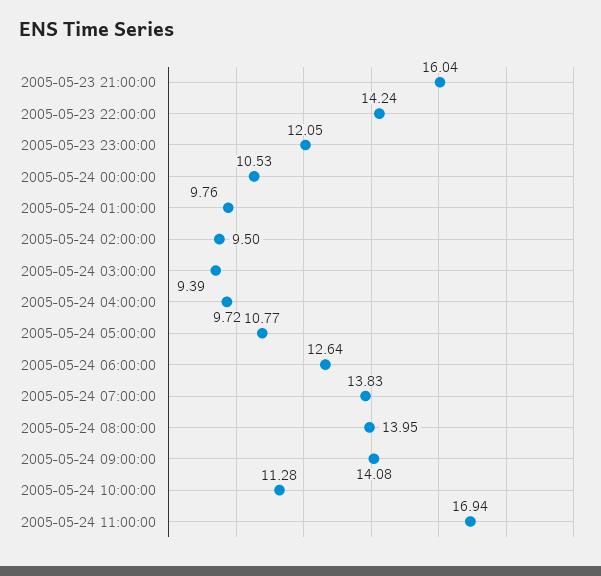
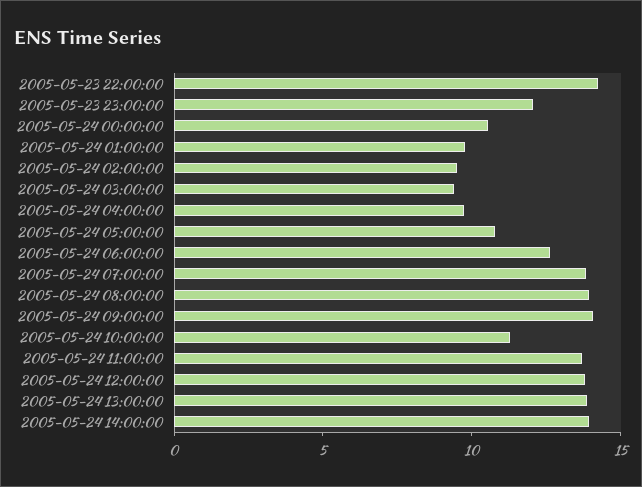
2005-05-23 21:00:00: 16.04 -> none
2005-05-24 11:00:00: 16.94 -> 14
2005-05-24 12:00:00: none -> 14
2005-05-24 13:00:00: none -> 14
2005-05-24 14:00:00: none -> 14

